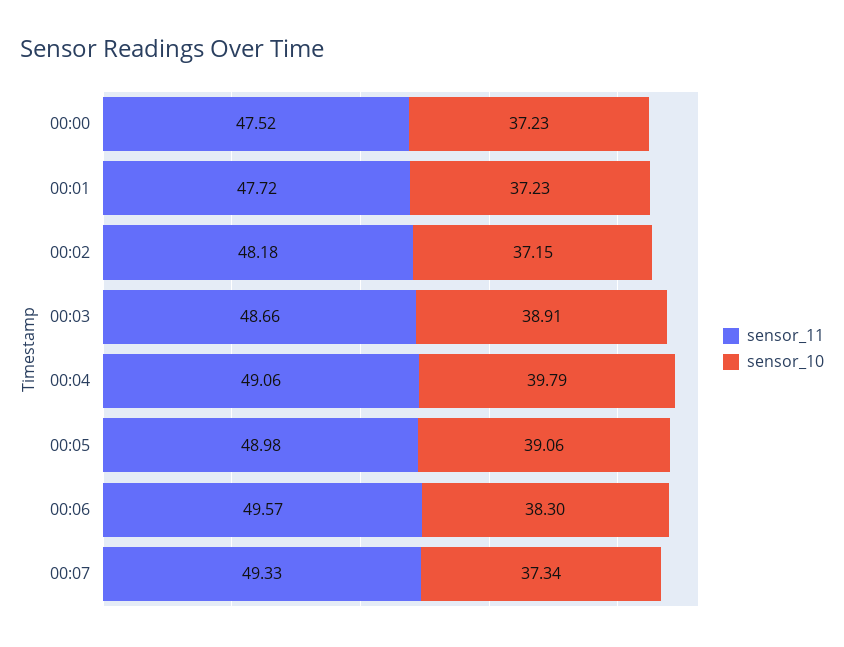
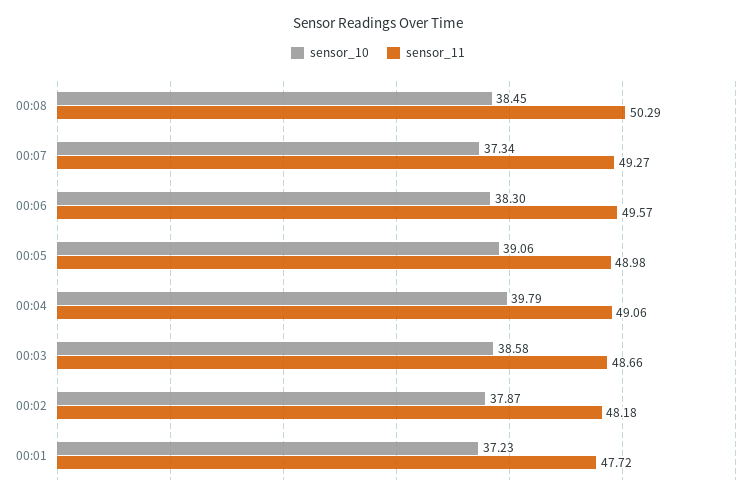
sensor_11, 00:00: 47.52 -> none
sensor_10, 00:00: 37.23 -> none
sensor_10, 00:02: 37.15 -> 37.87
sensor_10, 00:03: 38.91 -> 38.58
sensor_11, 00:07: 49.33 -> 49.27
sensor_10, 00:08: none -> 38.45
sensor_11, 00:08: none -> 50.29

